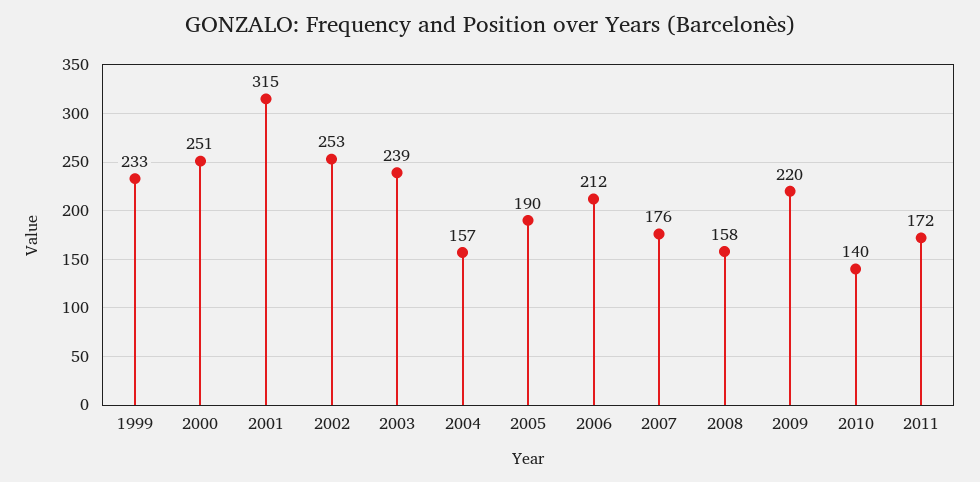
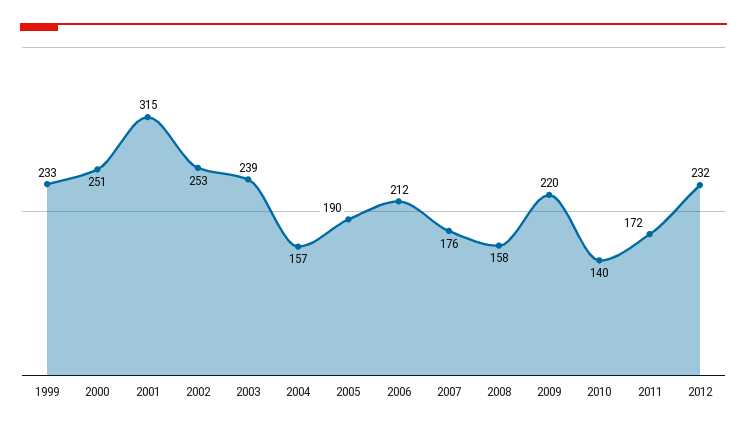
2012: none -> 232

